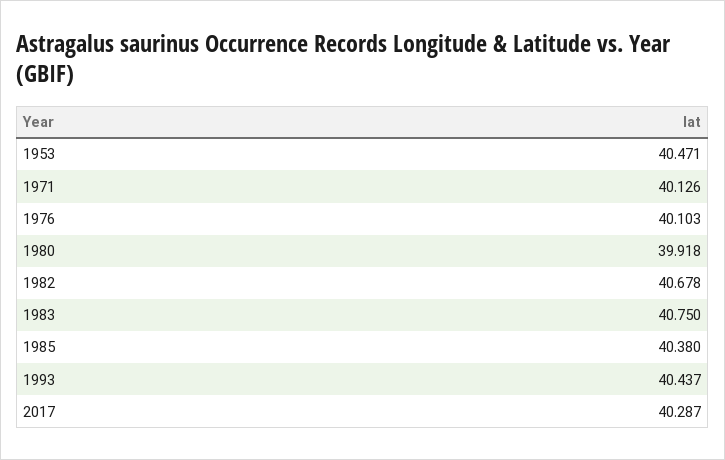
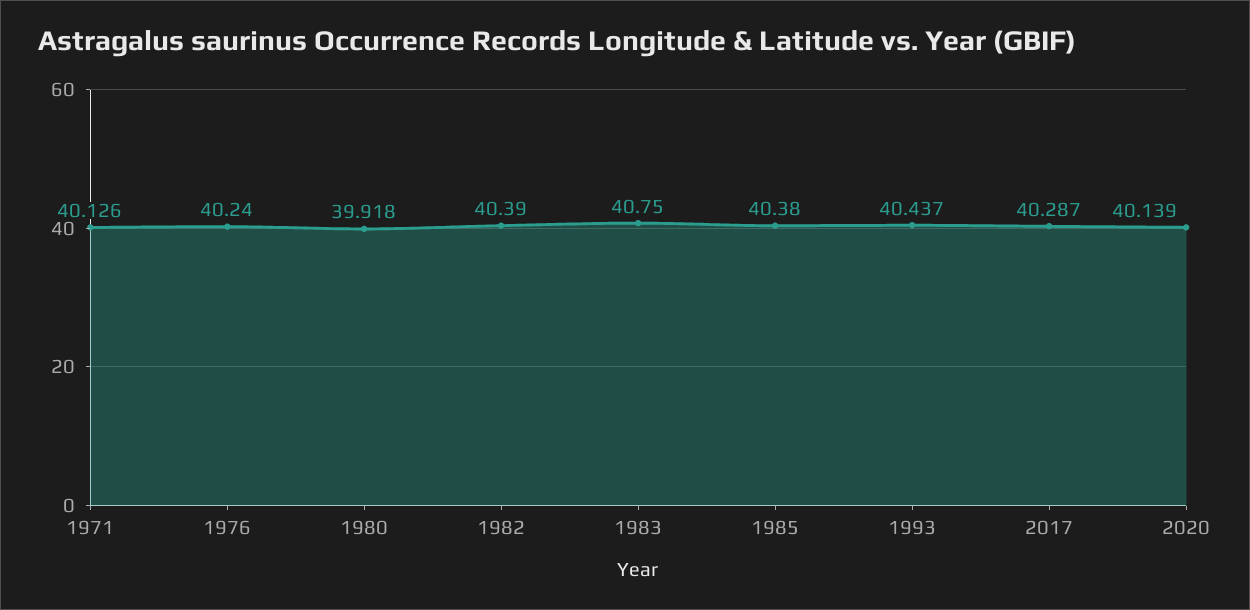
1953: 40.471 -> none
1976: 40.103 -> 40.24
1982: 40.678 -> 40.39
2020: none -> 40.139

